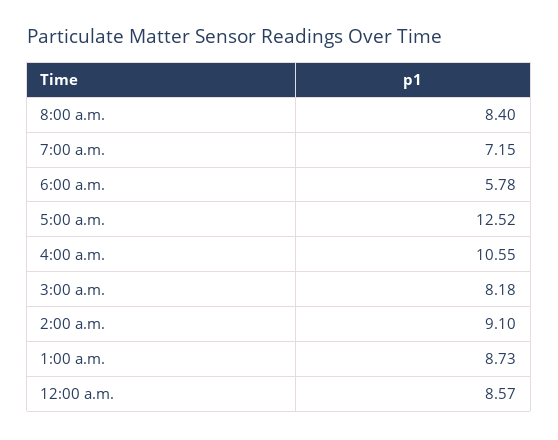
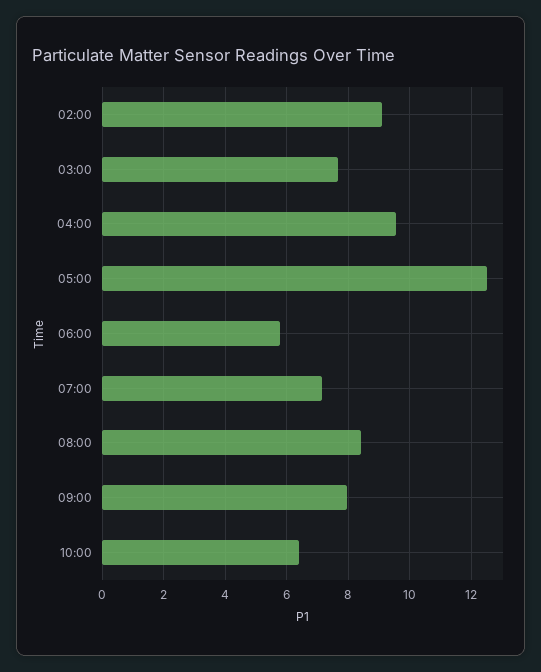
4:00 a.m.: 10.55 -> 9.6
3:00 a.m.: 8.18 -> 7.6
1:00 a.m.: 8.73 -> none
12:00 a.m.: 8.57 -> none
09:00: none -> 8
10:00: none -> 6.4

